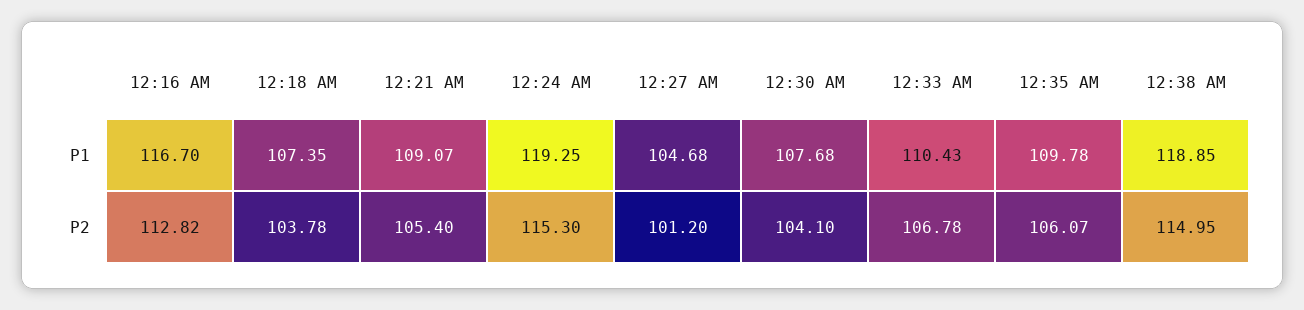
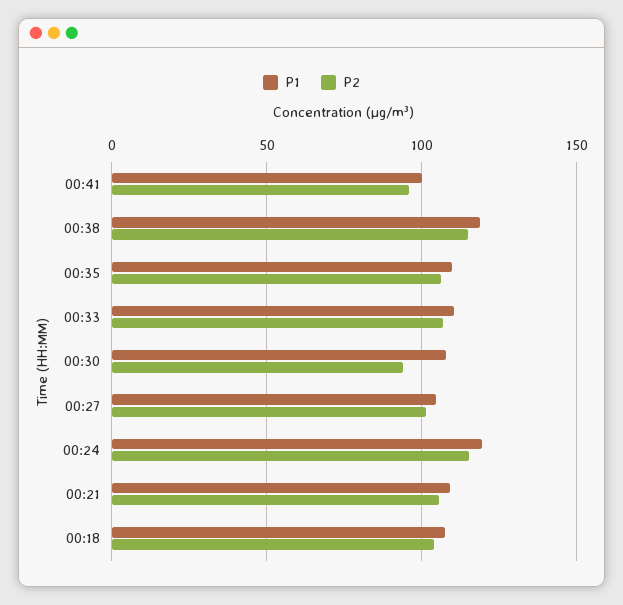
P1, 12:16 AM: 116.7 -> none
P2, 12:16 AM: 112.82 -> none
P2, 12:30 AM: 104.1 -> 95
P1, 00:41: none -> 100
P2, 00:41: none -> 95

